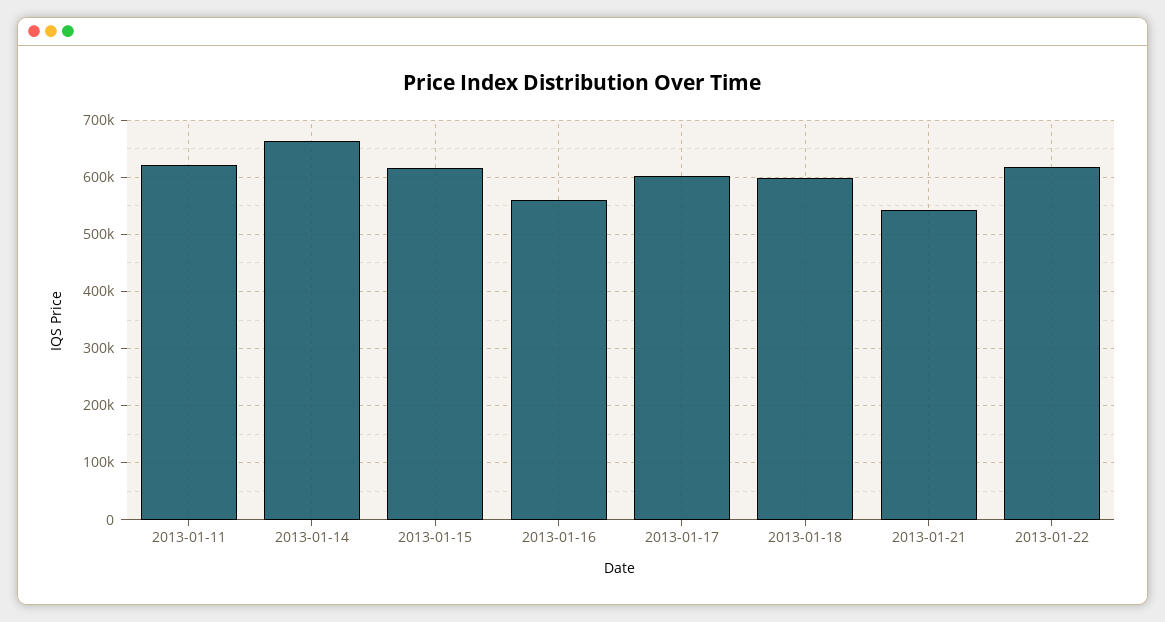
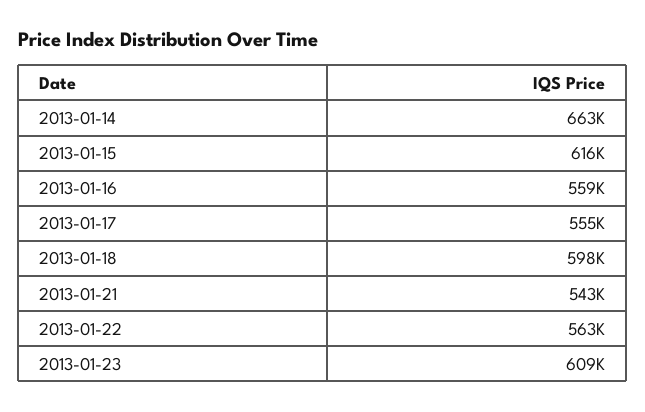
2013-01-11: 620000 -> none
2013-01-17: 600000 -> 555000
2013-01-22: 620000 -> 563000
2013-01-23: none -> 609000

